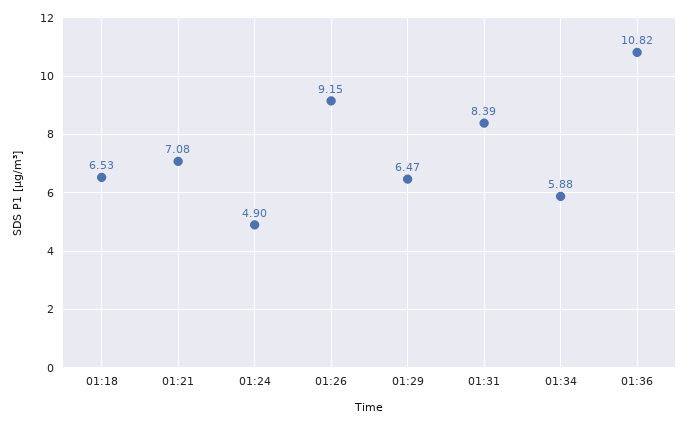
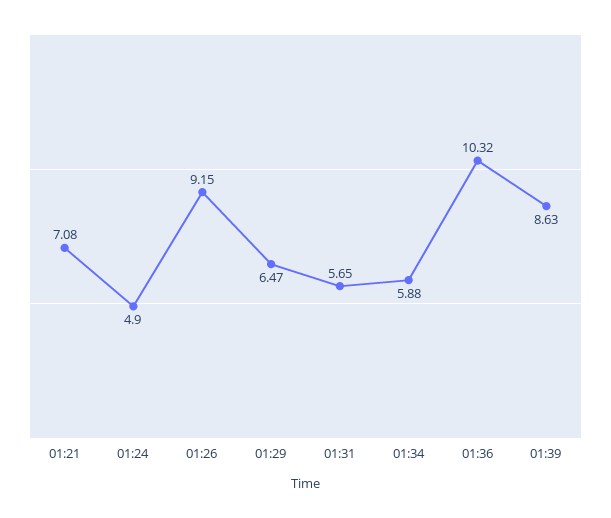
01:18: 6.53 -> none
01:31: 8.39 -> 5.65
01:36: 10.82 -> 10.32
01:39: none -> 8.63

